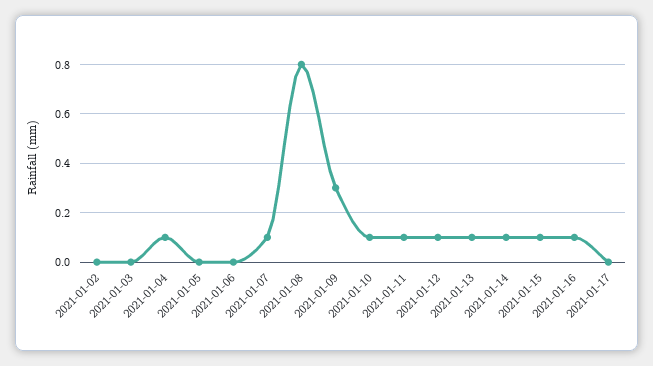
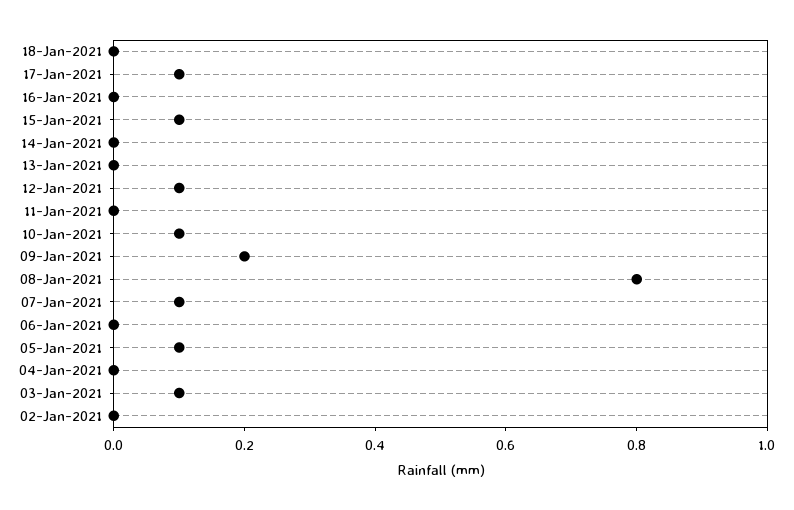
2021-01-03: 0 -> 0.1
2021-01-04: 0.1 -> 0
2021-01-05: 0 -> 0.1
2021-01-09: 0.3 -> 0.2
2021-01-11: 0.1 -> 0
2021-01-13: 0.1 -> 0
2021-01-14: 0.1 -> 0
2021-01-16: 0.1 -> 0
2021-01-17: 0 -> 0.1
18-Jan-2021: none -> 0

